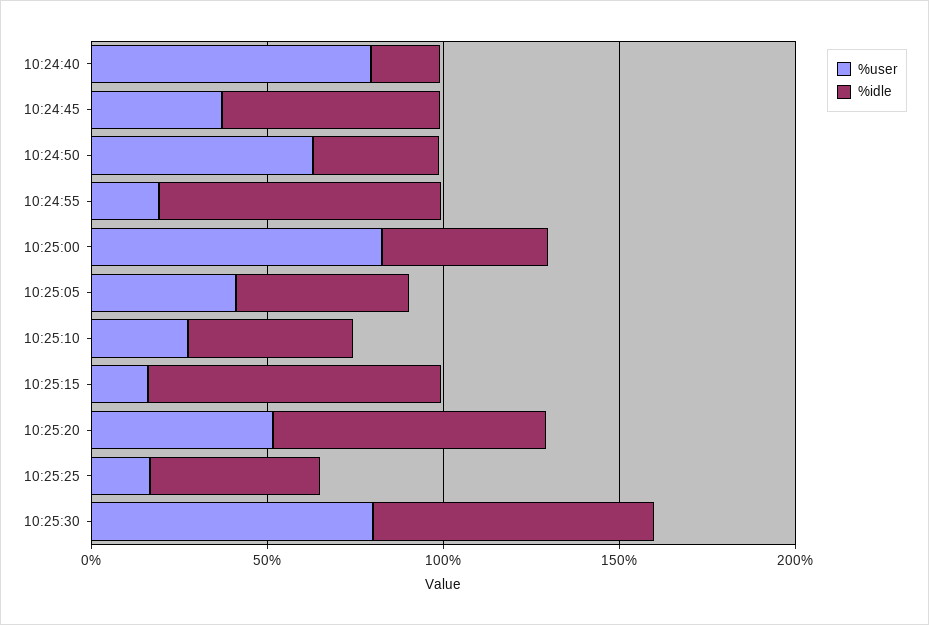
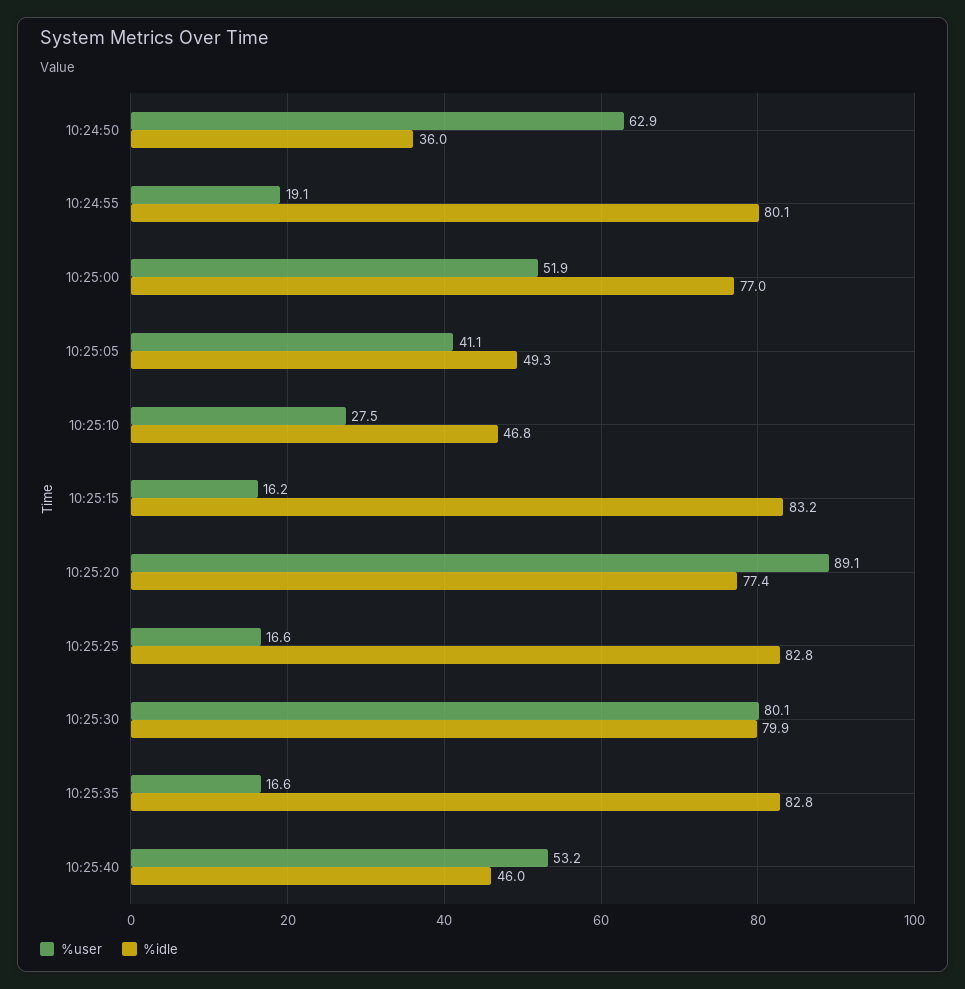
%user, 10:24:40: 80 -> none
%idle, 10:24:40: 20 -> none
%user, 10:24:45: 40 -> none
%idle, 10:24:45: 60 -> none
%user, 10:25:00: 80 -> 51.9
%idle, 10:25:00: 50 -> 77
%user, 10:25:20: 50 -> 89.1
%idle, 10:25:25: 50 -> 82.8
%user, 10:25:35: none -> 16.6
%idle, 10:25:35: none -> 82.8
%user, 10:25:40: none -> 53.2
%idle, 10:25:40: none -> 46

